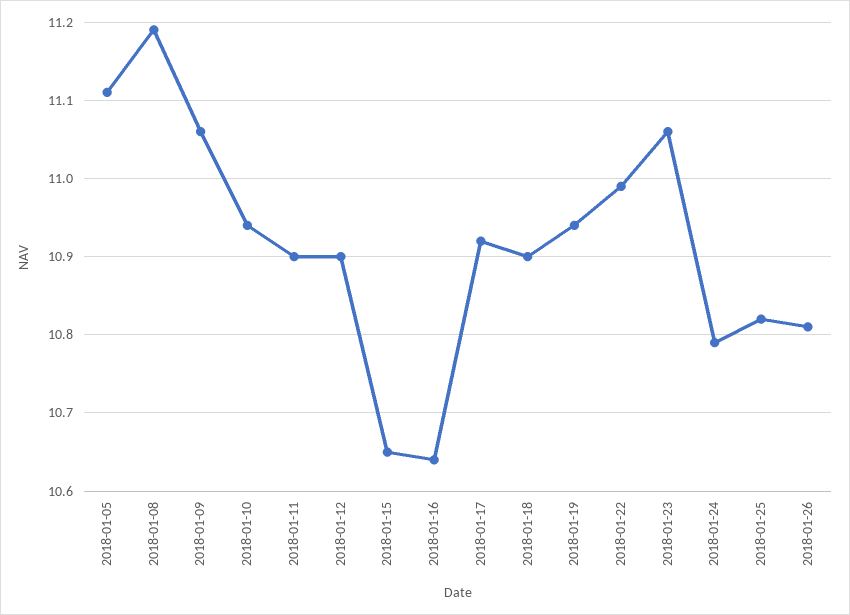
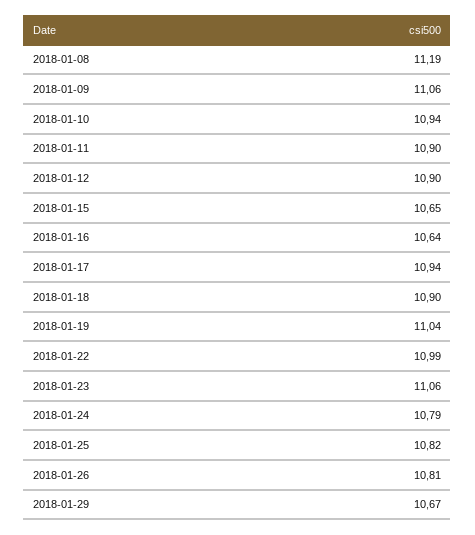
2018-01-05: 11.11 -> none
2018-01-17: 10.92 -> 10.94
2018-01-19: 10.94 -> 11.04
2018-01-29: none -> 10.67

